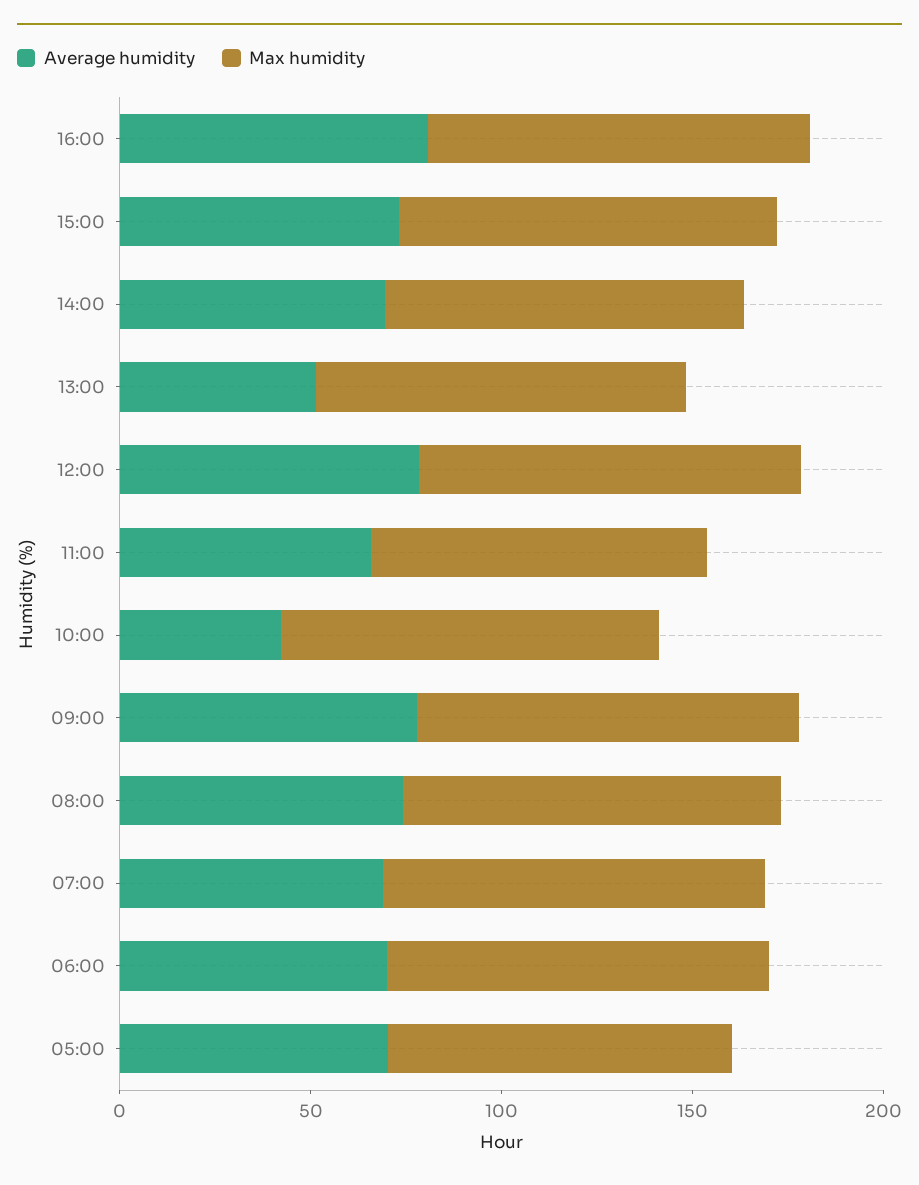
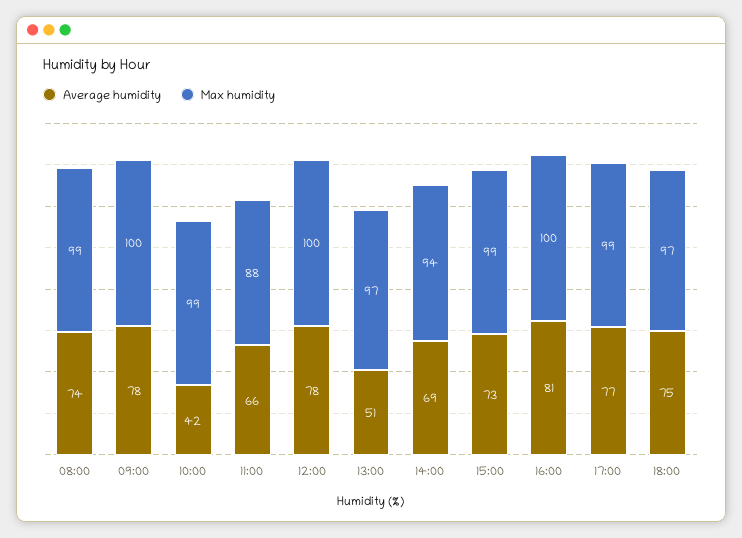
Average humidity, 07:00: 70 -> none
Max humidity, 07:00: 100 -> none
Average humidity, 06:00: 70 -> none
Max humidity, 06:00: 100 -> none
Average humidity, 05:00: 70 -> none
Max humidity, 05:00: 90 -> none
Average humidity, 17:00: none -> 77
Max humidity, 17:00: none -> 99
Average humidity, 18:00: none -> 75
Max humidity, 18:00: none -> 97

